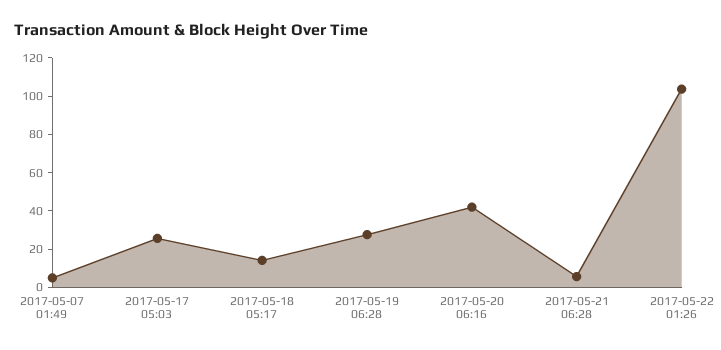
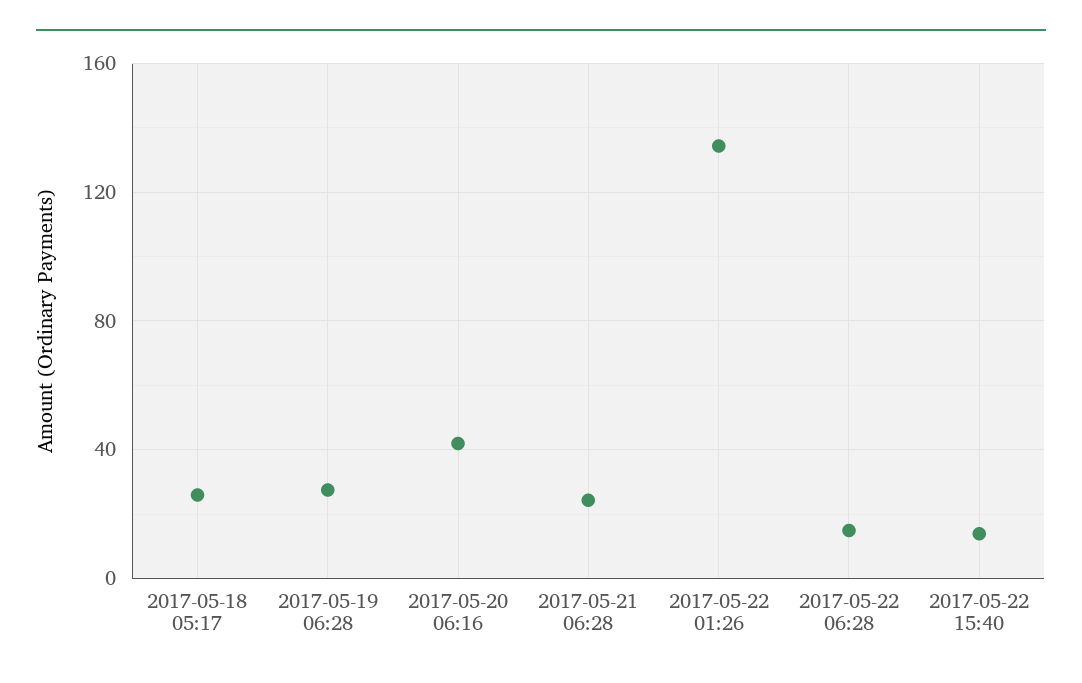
2017-05-07 01:49: 5 -> none
2017-05-17 05:03: 25 -> none
2017-05-18 05:17: 15 -> 25
2017-05-21 06:28: 5 -> 25
2017-05-22 01:26: 105 -> 135
2017-05-22 06:28: none -> 15
2017-05-22 15:40: none -> 15

